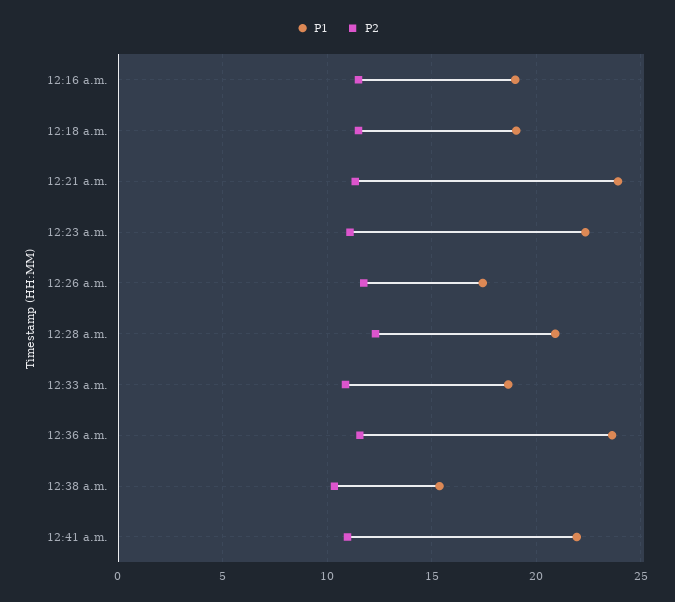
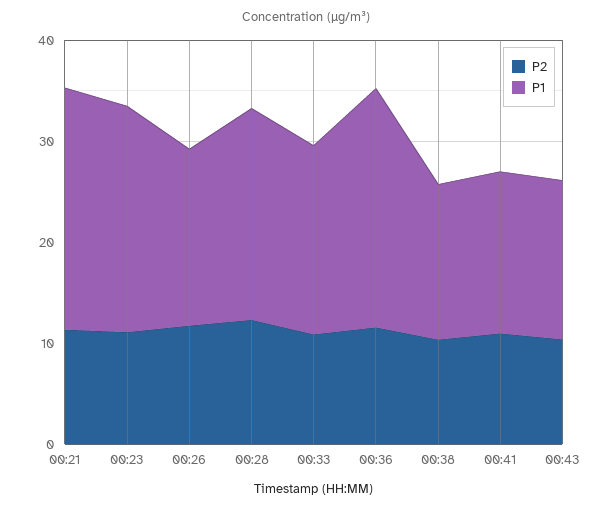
P1, 12:16 a.m.: 19 -> none
P2, 12:16 a.m.: 11.5 -> none
P1, 12:18 a.m.: 19 -> none
P2, 12:18 a.m.: 11.5 -> none
P1, 12:41 a.m.: 22 -> 16
P2, 00:43: none -> 10
P1, 00:43: none -> 16

